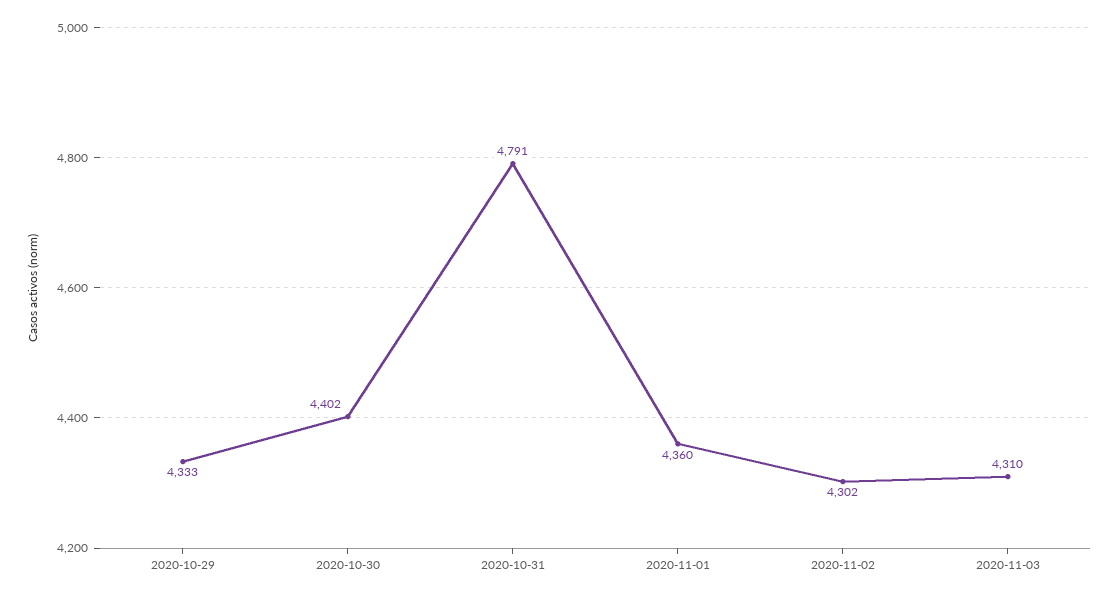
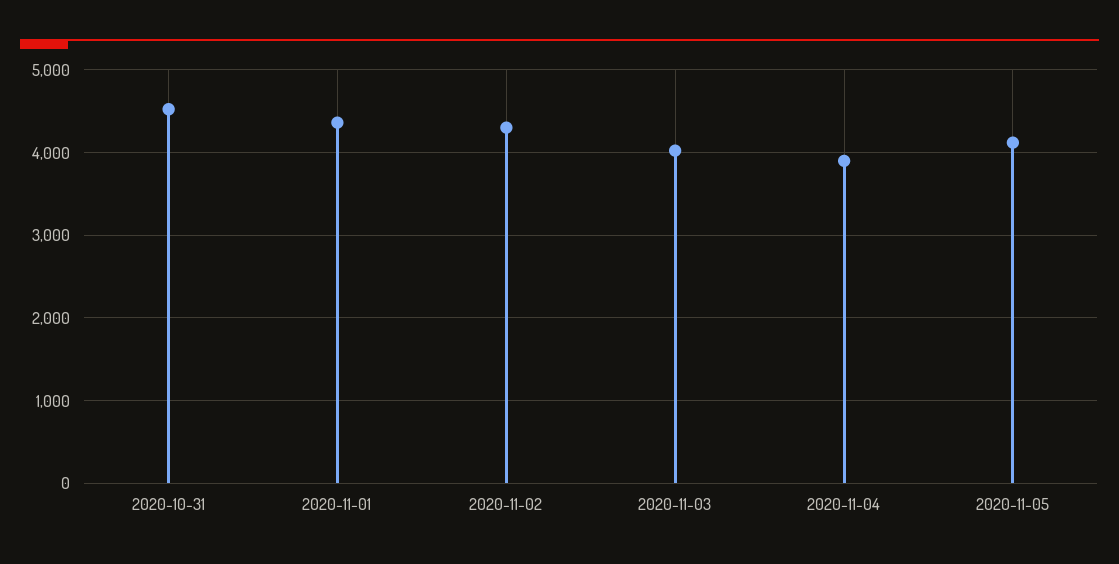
2020-10-29: 4333 -> none
2020-10-30: 4402 -> none
2020-10-31: 4791 -> 4500
2020-11-03: 4310 -> 4000
2020-11-04: none -> 3900
2020-11-05: none -> 4100

